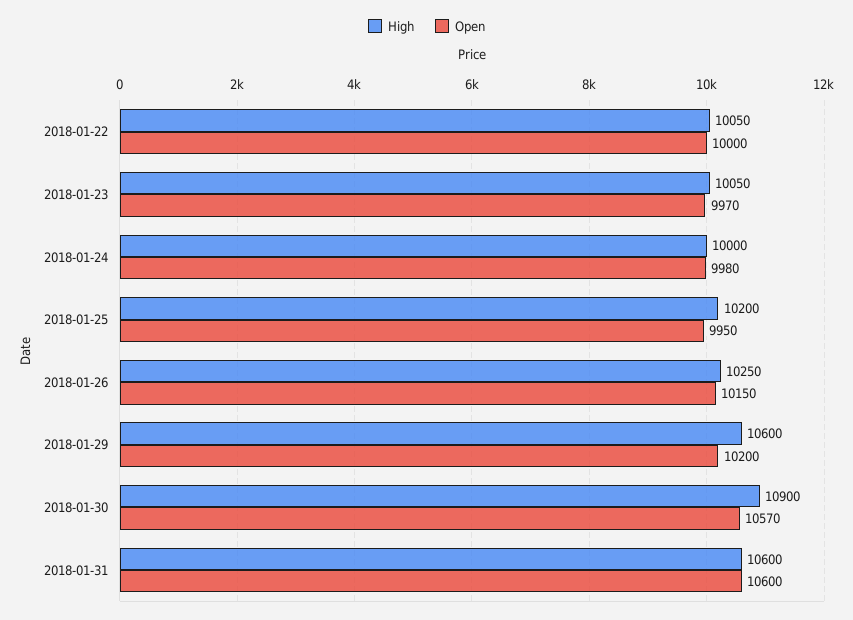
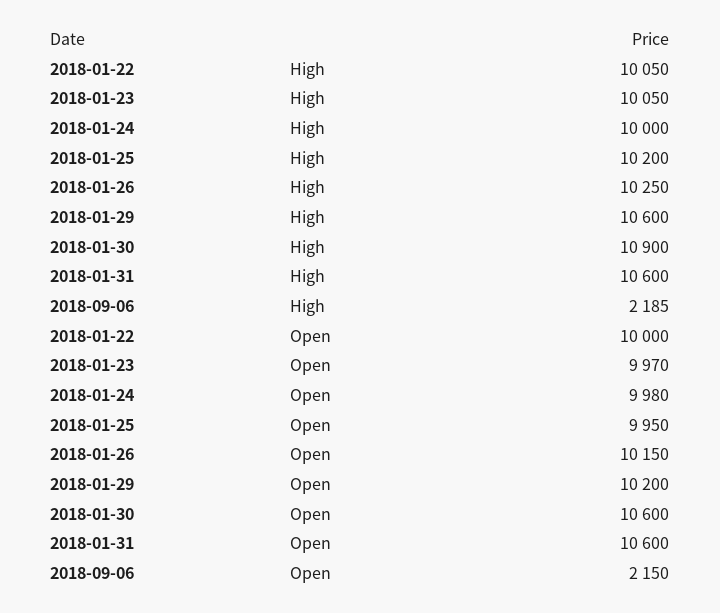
Open, 2018-01-30: 10570 -> 10600
High, 2018-09-06: none -> 2185
Open, 2018-09-06: none -> 2150

